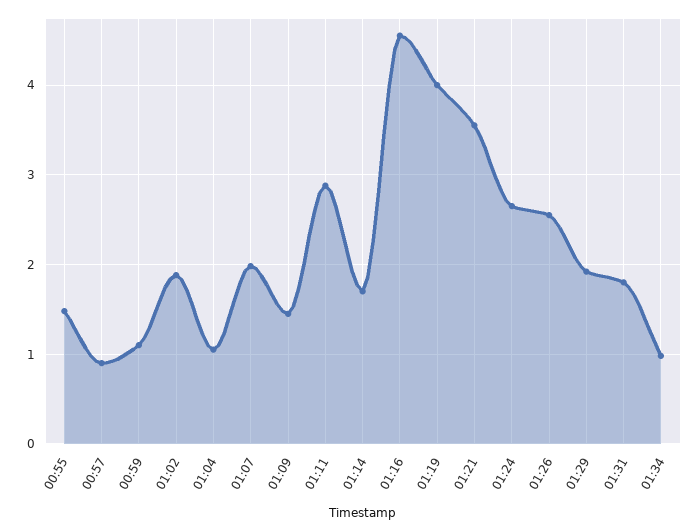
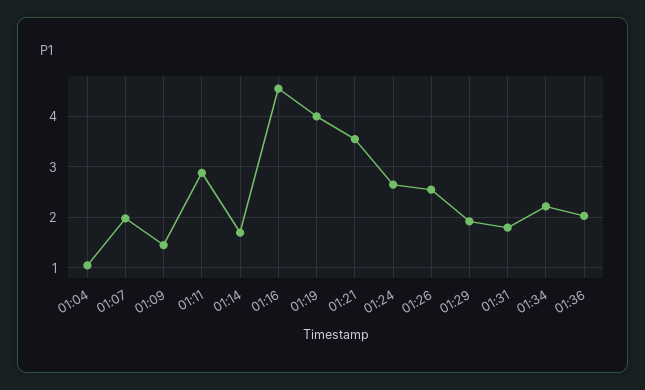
00:55: 1.5 -> none
00:57: 0.9 -> none
00:59: 1.1 -> none
01:02: 1.9 -> none
01:34: 1 -> 2.2
01:36: none -> 2

